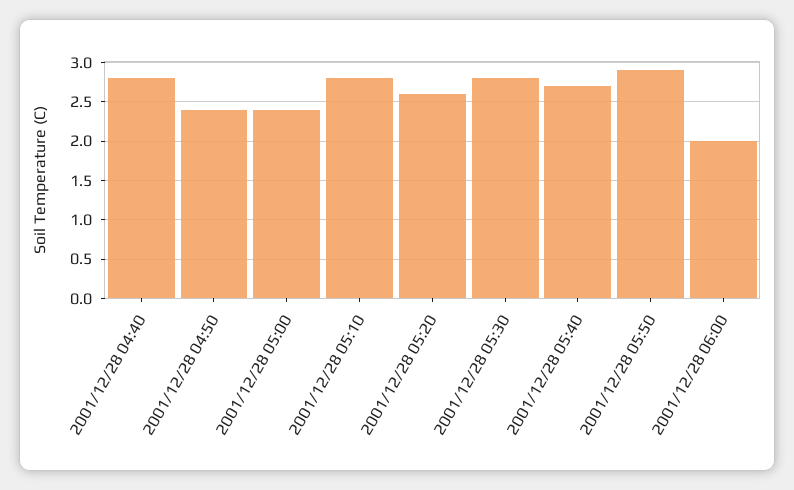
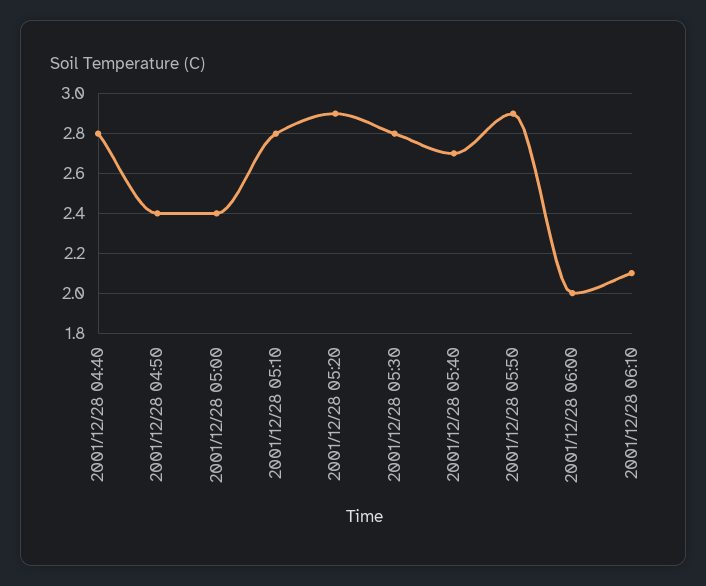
2001/12/28 05:20: 2.6 -> 2.9
2001/12/28 06:10: none -> 2.1

